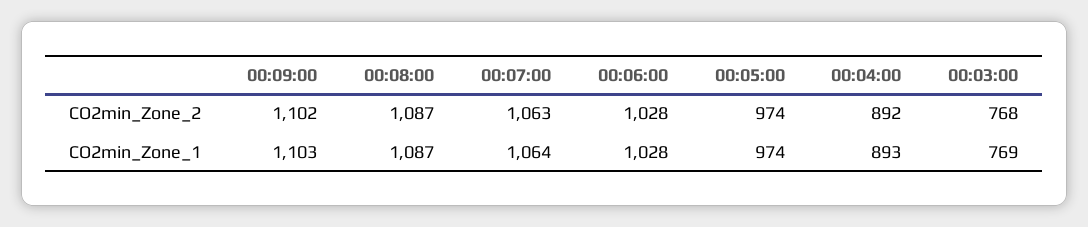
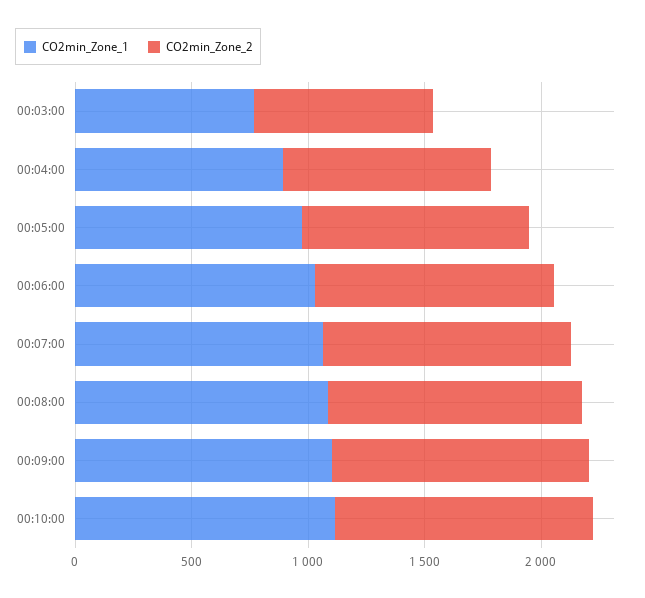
CO2min_Zone_1, 00:10:00: none -> 1100
CO2min_Zone_2, 00:10:00: none -> 1100

